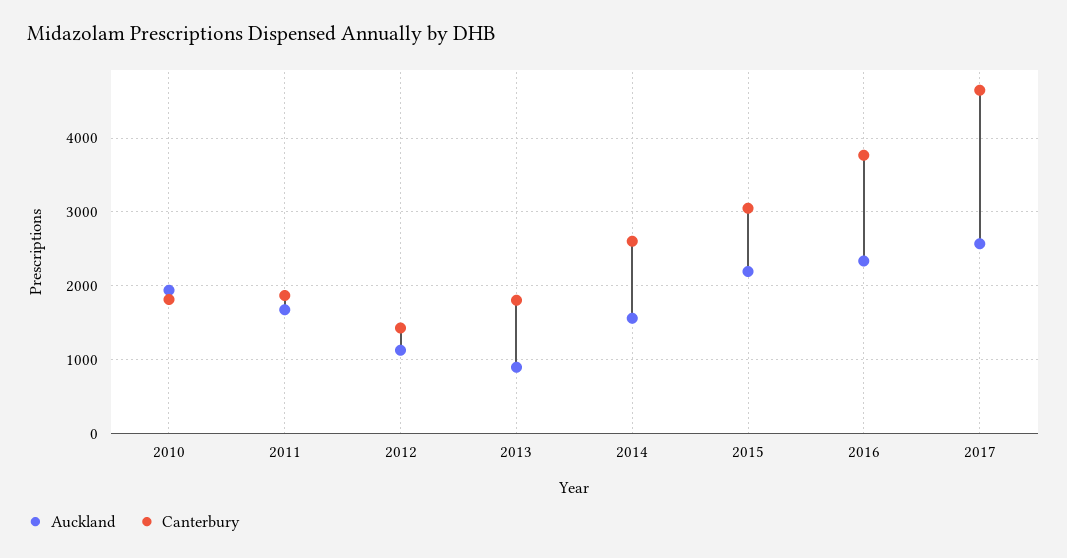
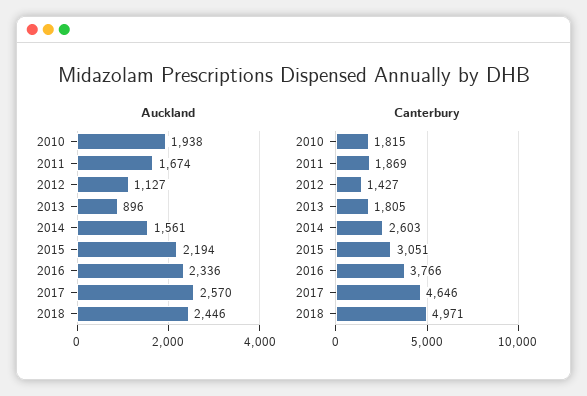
Auckland, 2018: none -> 2446
Canterbury, 2018: none -> 4971

